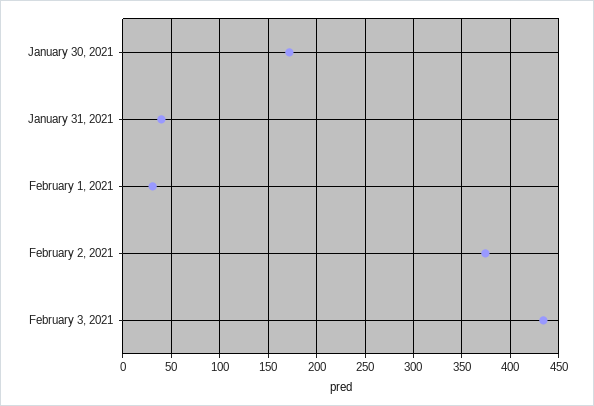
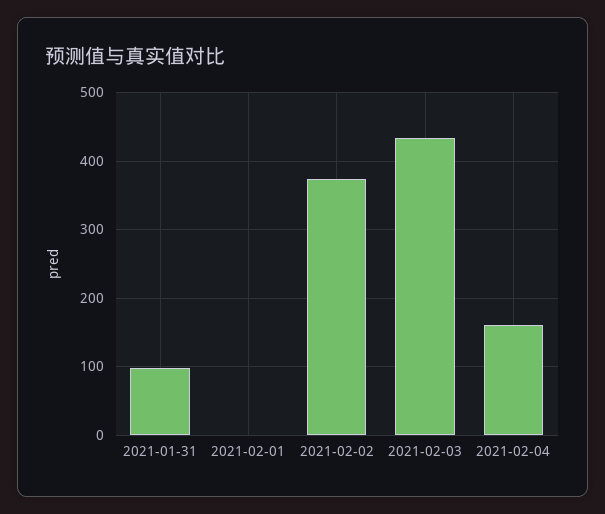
January 30, 2021: 170 -> none
January 31, 2021: 40 -> 100
February 1, 2021: 30 -> 0
2021-02-04: none -> 160

